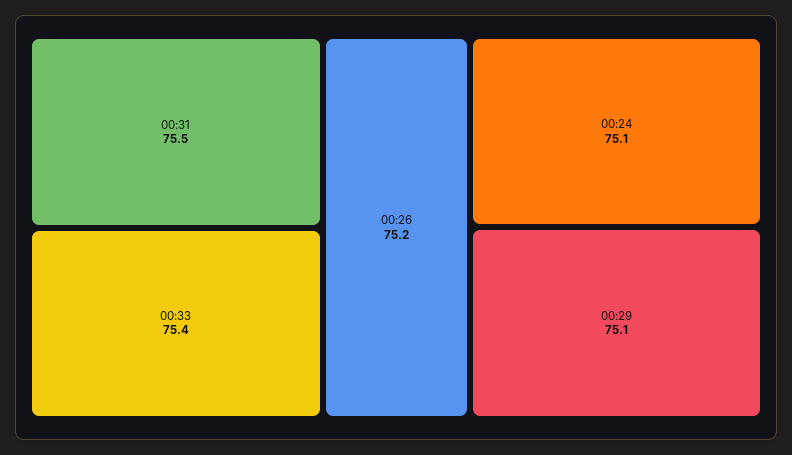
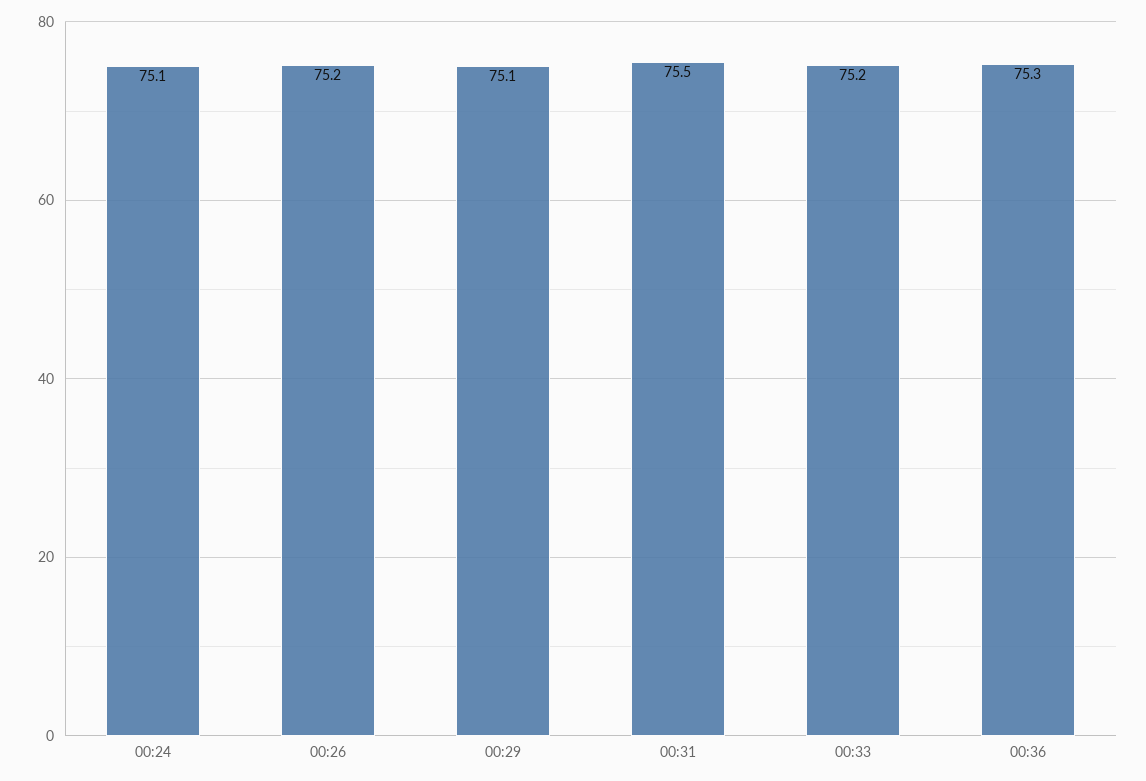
00:33: 75.4 -> 75.2
00:36: none -> 75.3

